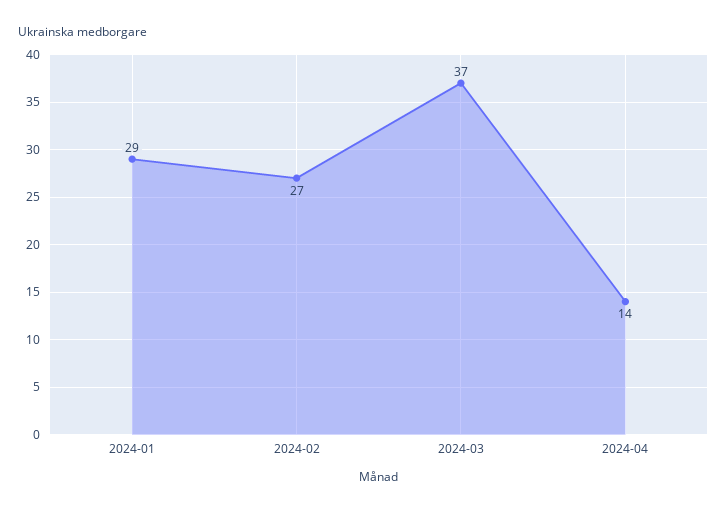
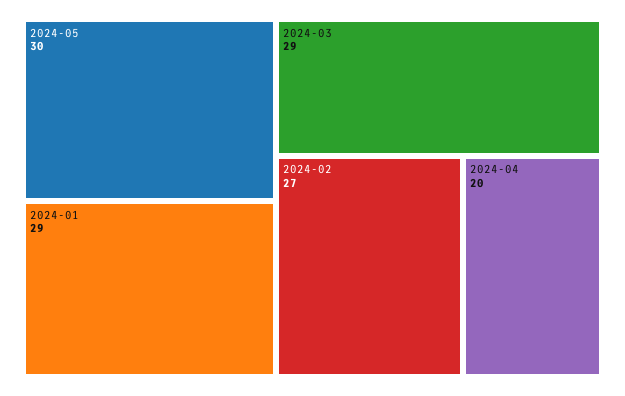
2024-03: 37 -> 29
2024-04: 14 -> 20
2024-05: none -> 30

